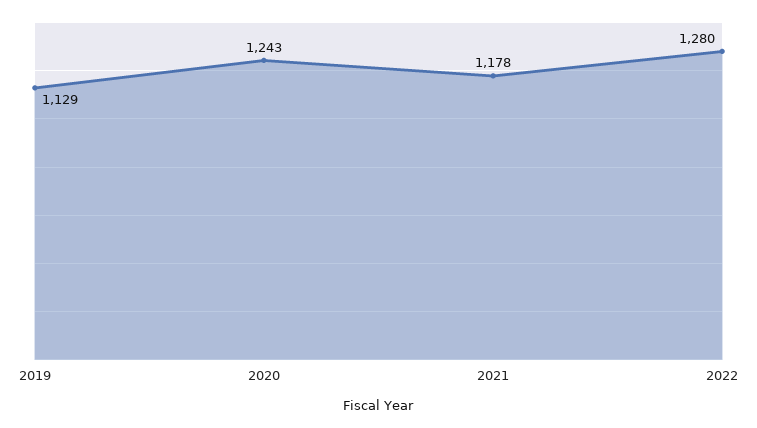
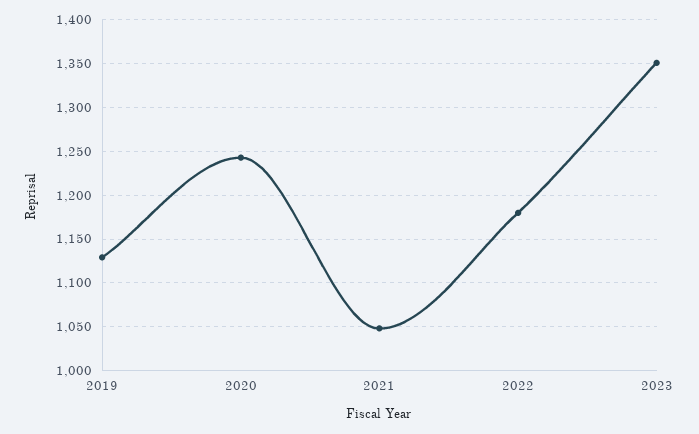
2021: 1178 -> 1050
2022: 1280 -> 1180
2023: none -> 1350

